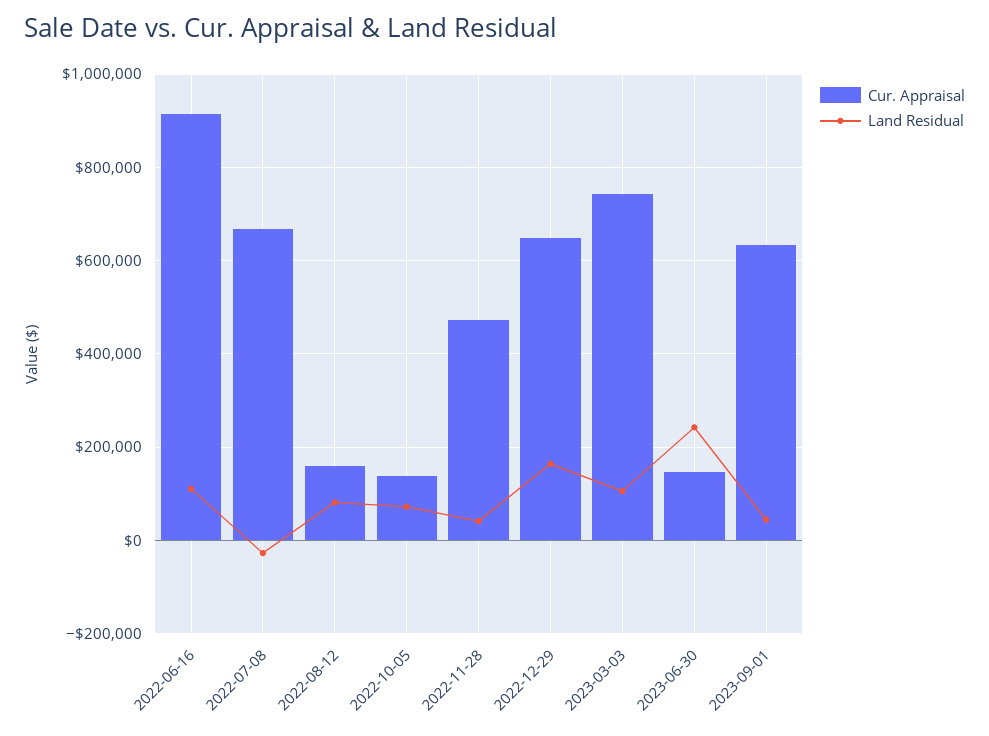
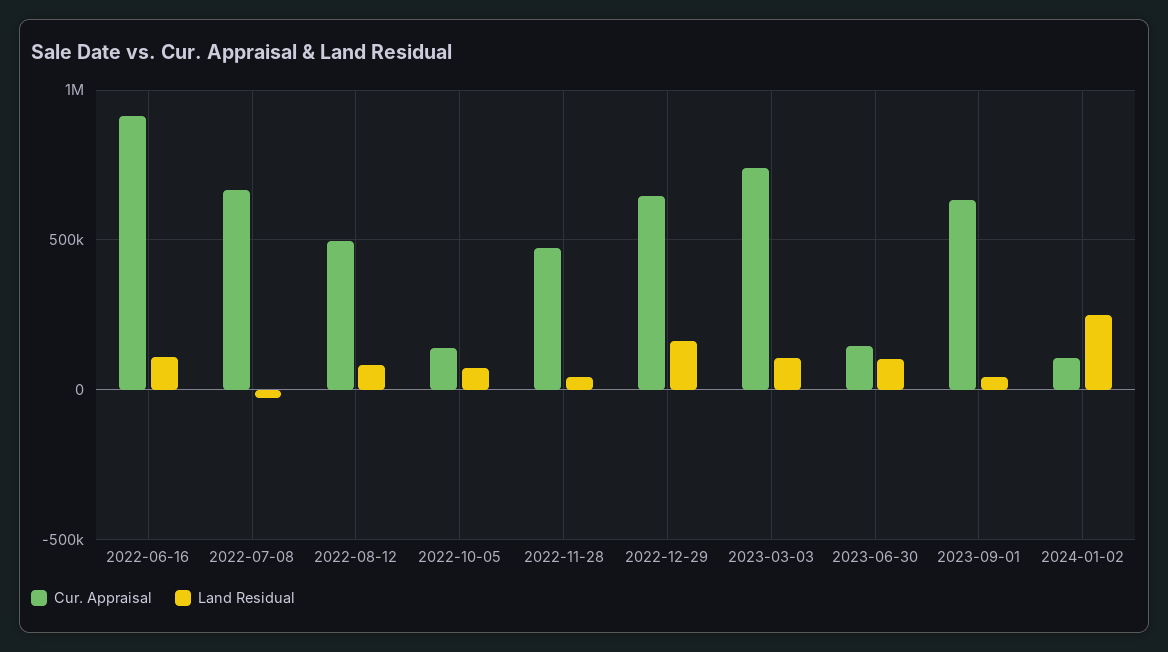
Cur. Appraisal, 2022-08-12: 160000 -> 500000
Land Residual, 2023-06-30: 240000 -> 100000
Cur. Appraisal, 2024-01-02: none -> 100000
Land Residual, 2024-01-02: none -> 250000

